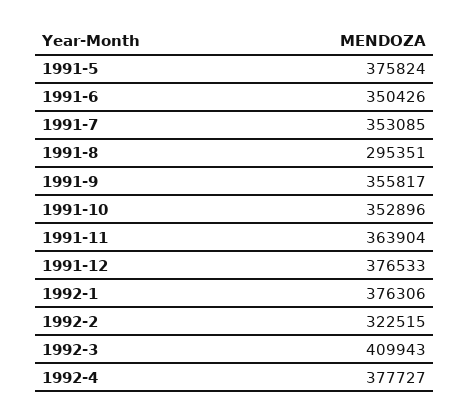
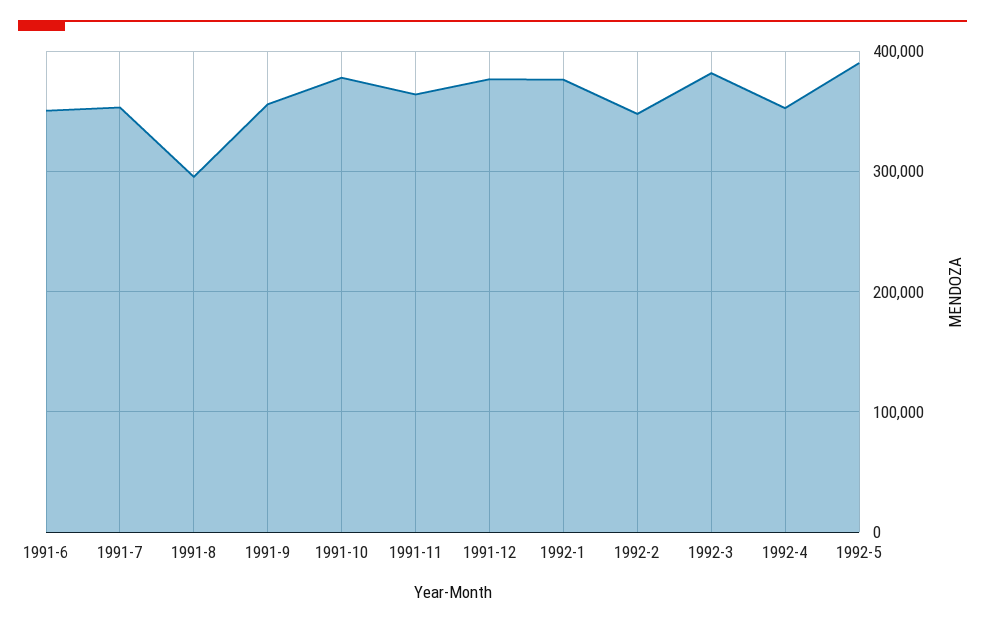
1991-5: 375824 -> none
1991-10: 352896 -> 380000
1992-2: 322515 -> 350000
1992-3: 409943 -> 380000
1992-4: 377727 -> 350000
1992-5: none -> 390000

